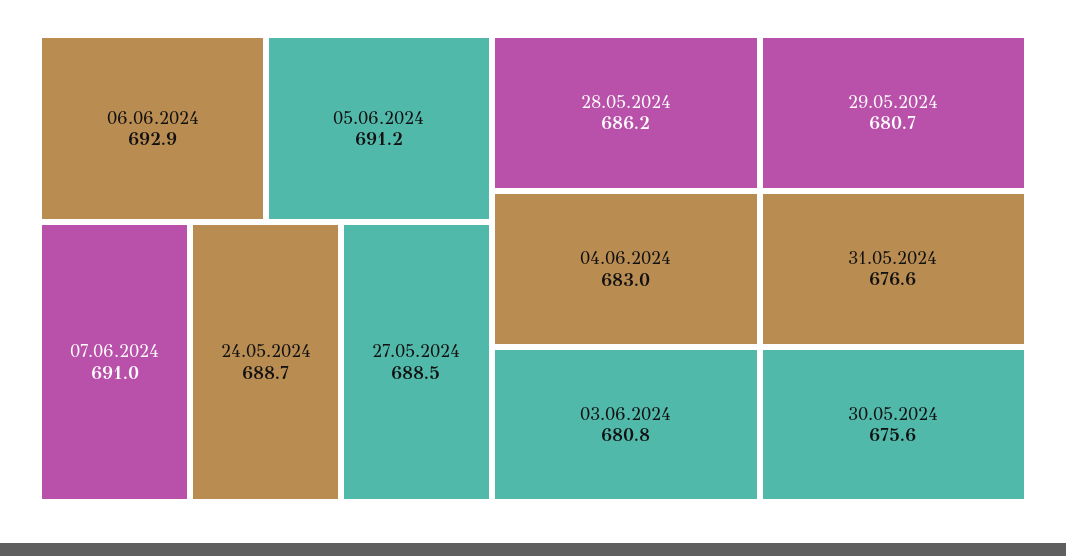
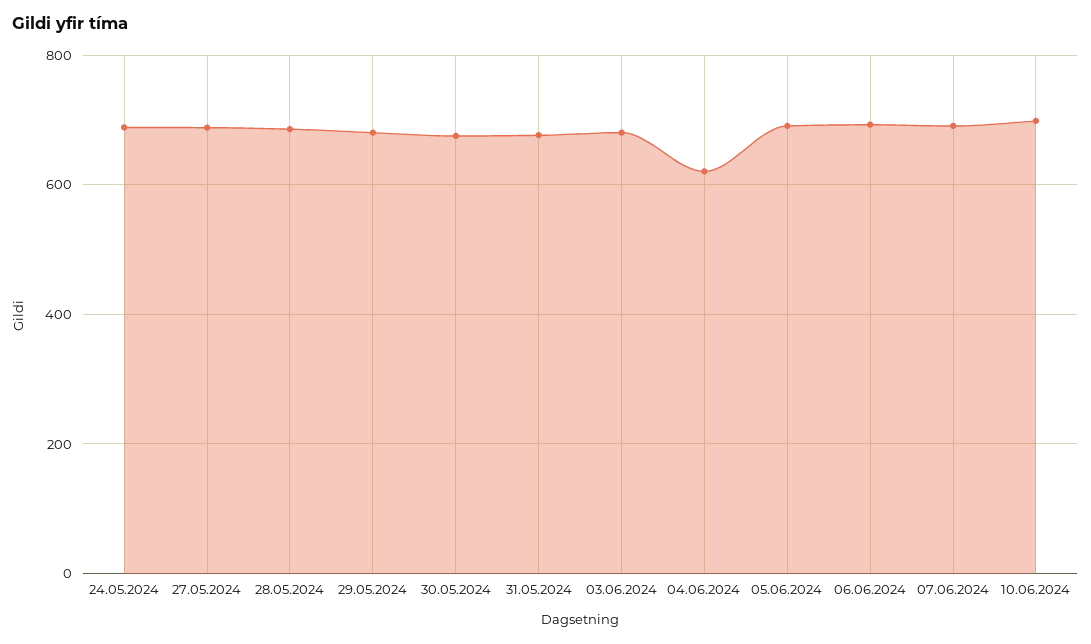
04.06.2024: 683 -> 620
10.06.2024: none -> 700

